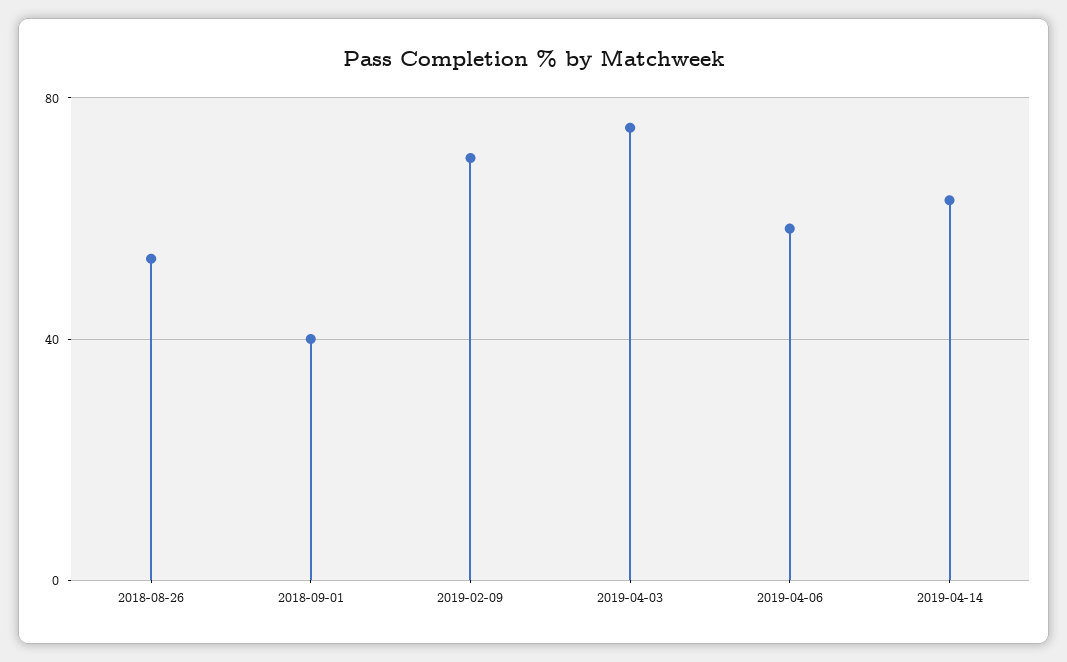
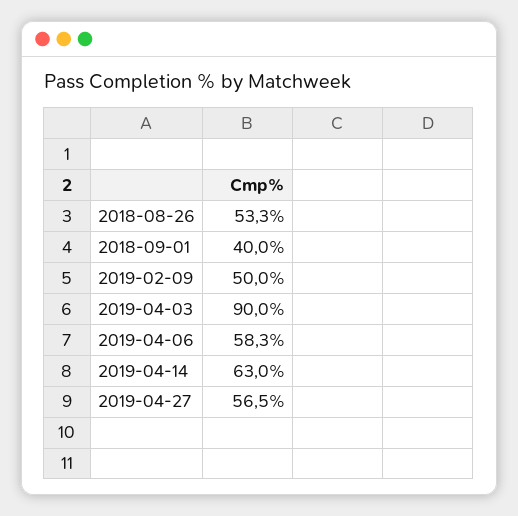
2019-02-09: 70 -> 50
2019-04-03: 75 -> 90
2019-04-27: none -> 56.5

